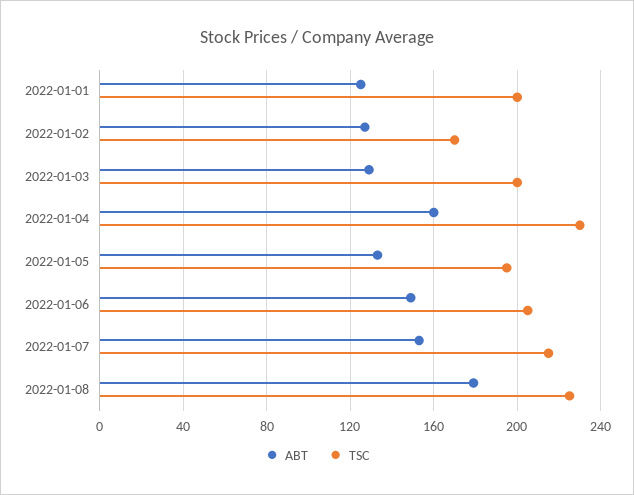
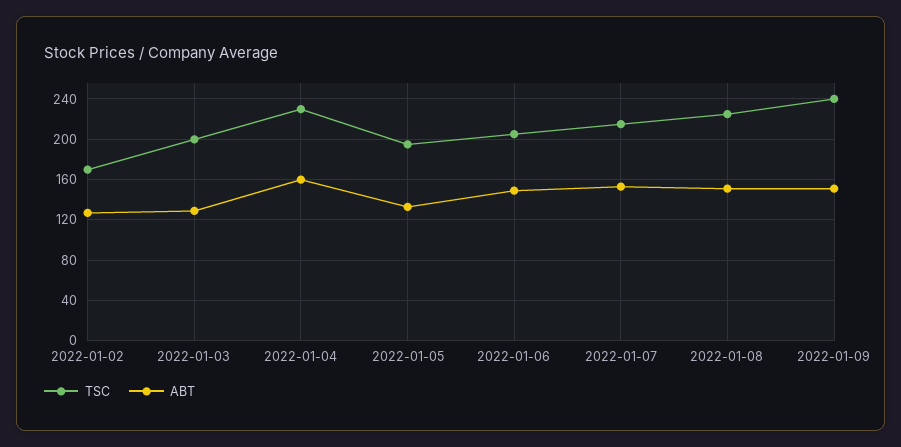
ABT, 2022-01-01: 125 -> none
TSC, 2022-01-01: 200 -> none
ABT, 2022-01-08: 180 -> 150
TSC, 2022-01-09: none -> 240
ABT, 2022-01-09: none -> 150

